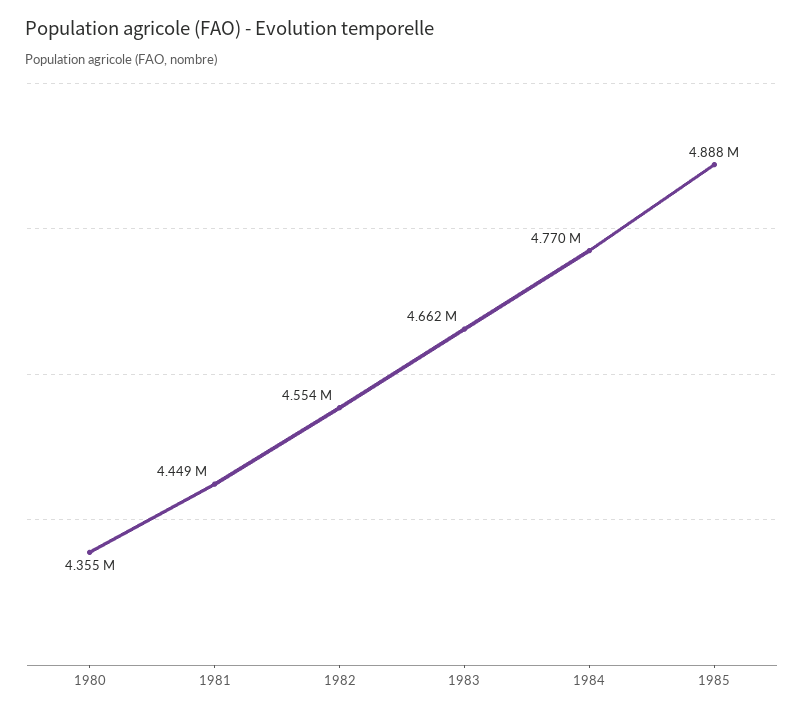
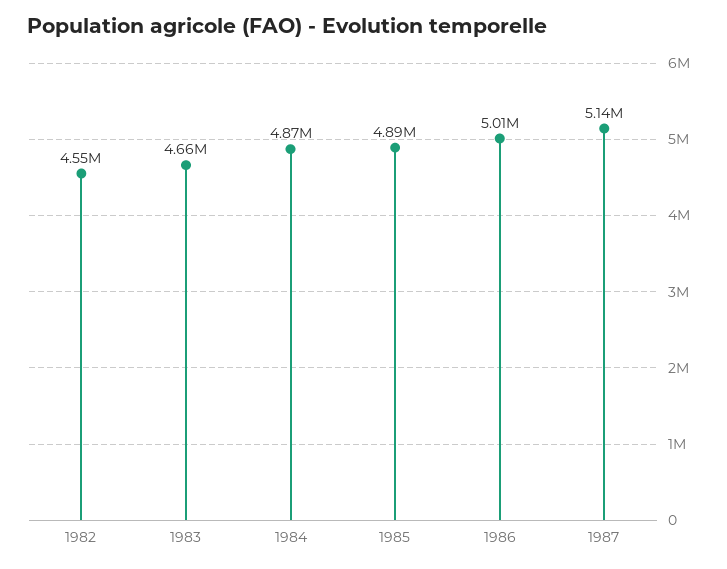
1980: 4355000 -> none
1981: 4449000 -> none
1984: 4770000 -> 4870000
1986: none -> 5010000
1987: none -> 5140000

